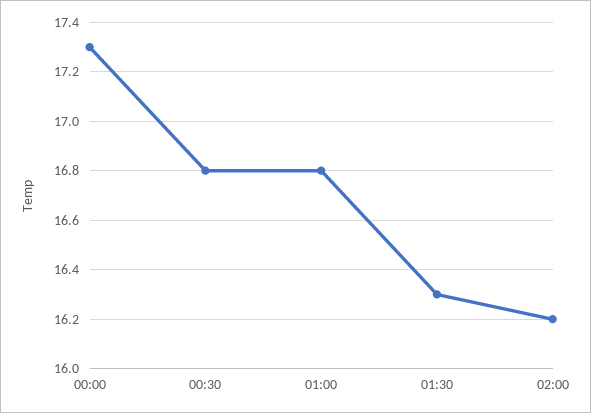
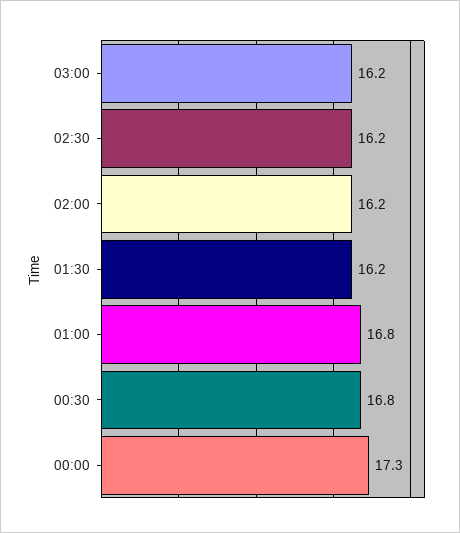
01:30: 16.3 -> 16.2
03:00: none -> 16.2
02:30: none -> 16.2

